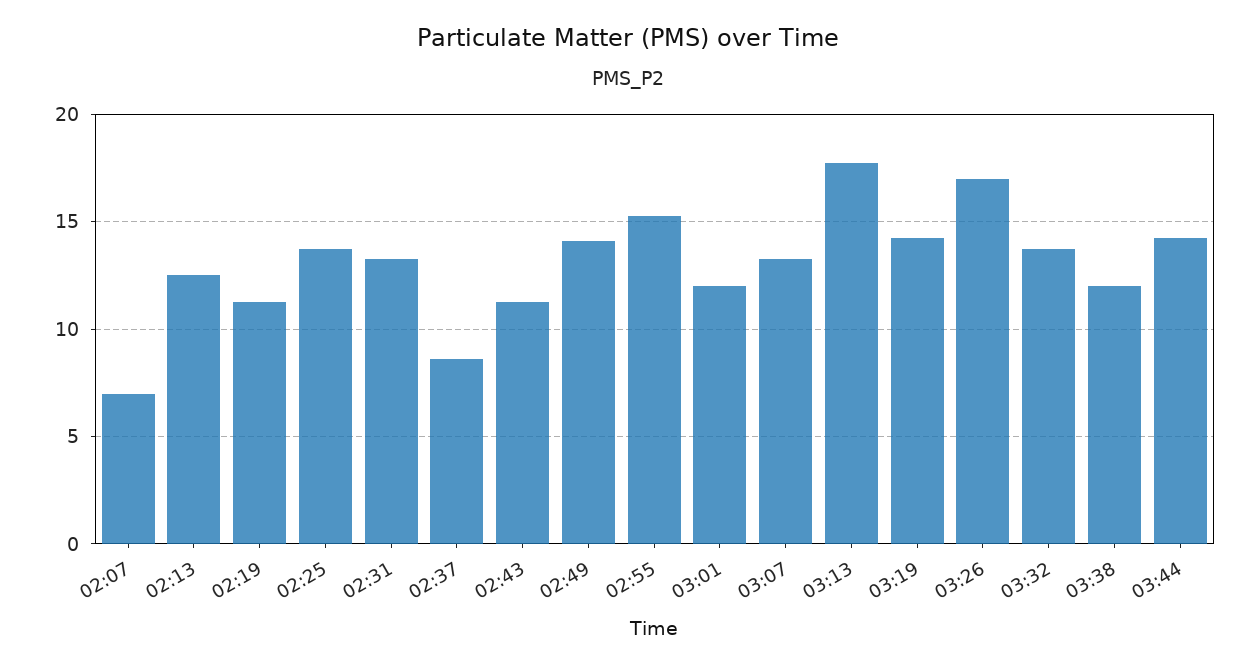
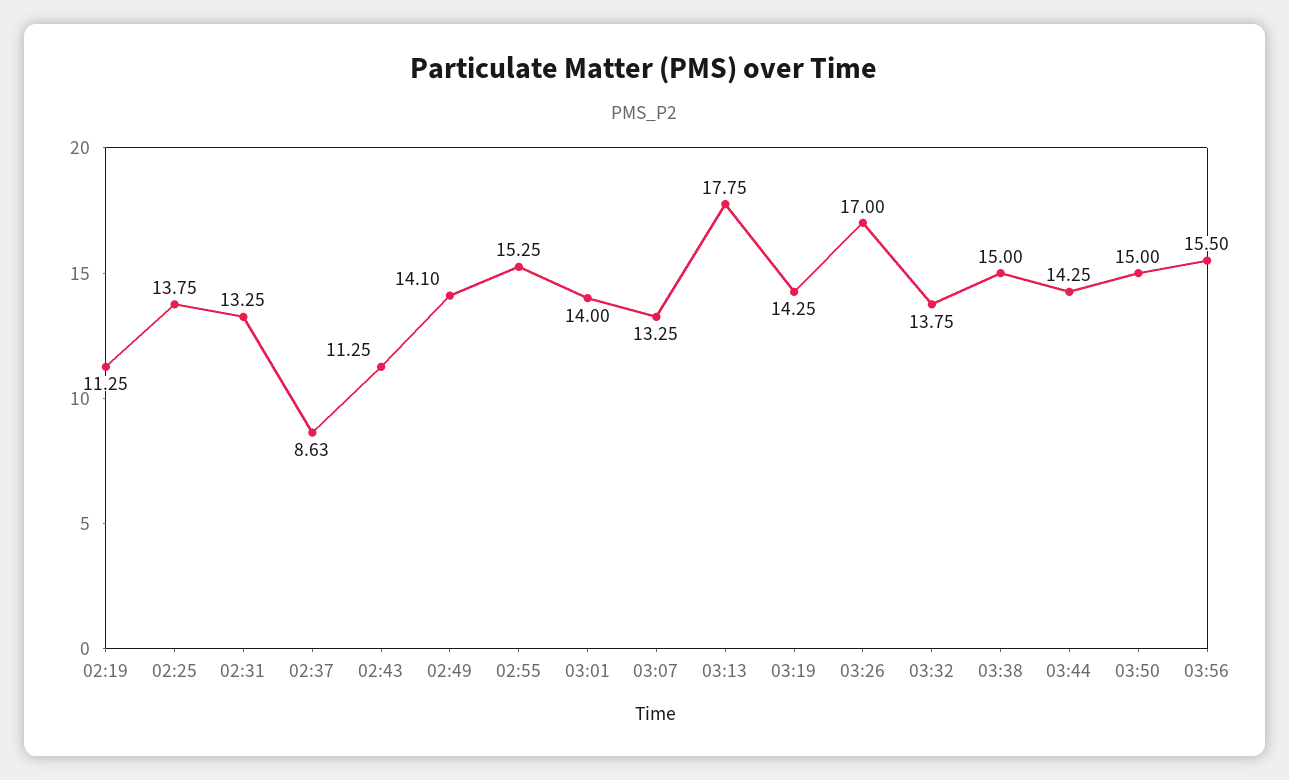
02:07: 7 -> none
02:13: 12.5 -> none
03:01: 12 -> 14
03:38: 12 -> 15
03:50: none -> 15
03:56: none -> 15.5

